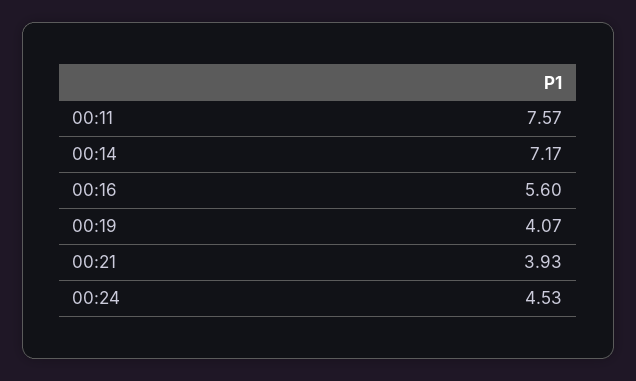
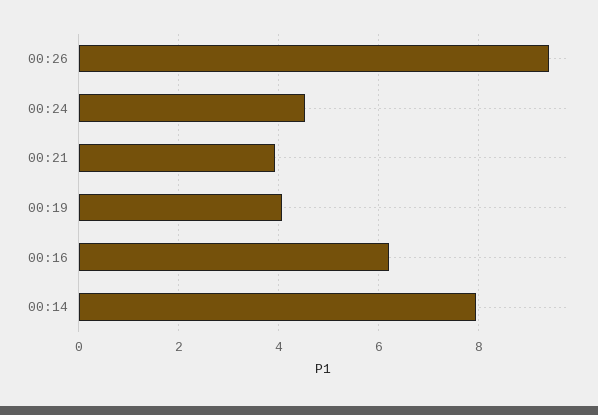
00:11: 7.57 -> none
00:14: 7.17 -> 8
00:16: 5.6 -> 6.2
00:26: none -> 9.4

